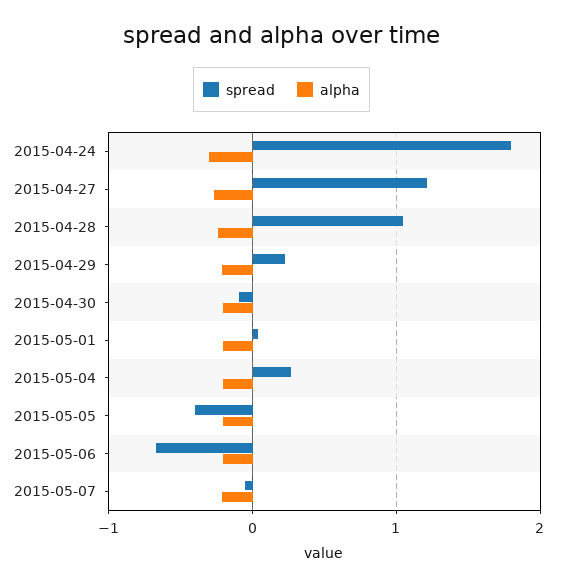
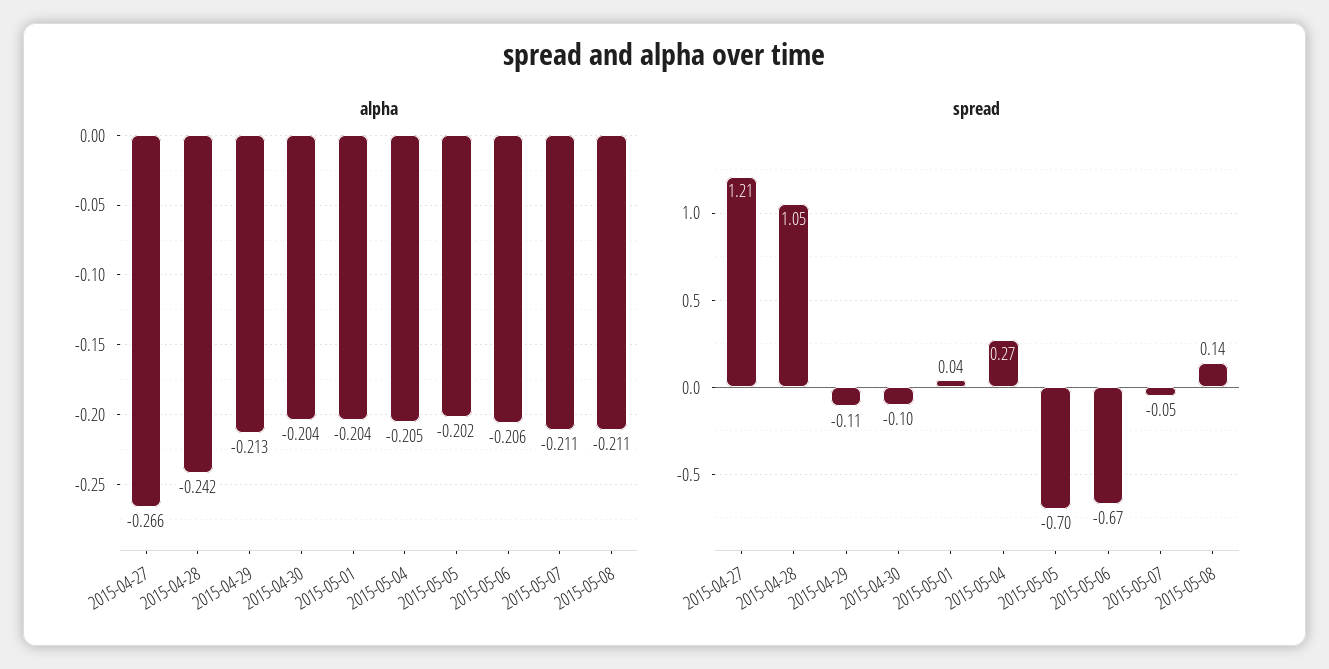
spread, 2015-04-24: 1.8 -> none
alpha, 2015-04-24: -0.3 -> none
spread, 2015-04-29: 0.2 -> -0.11
spread, 2015-05-05: -0.4 -> -0.7
alpha, 2015-05-08: none -> -0.211
spread, 2015-05-08: none -> 0.14

